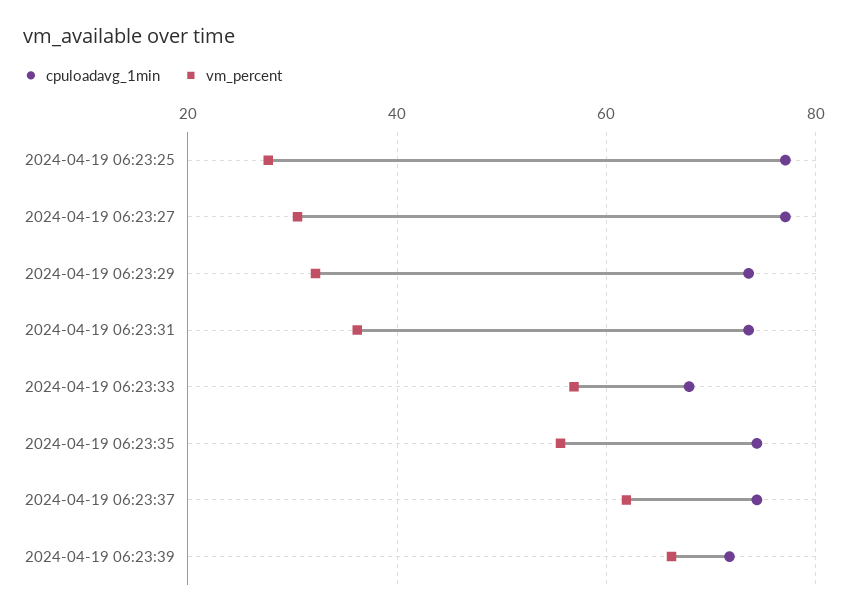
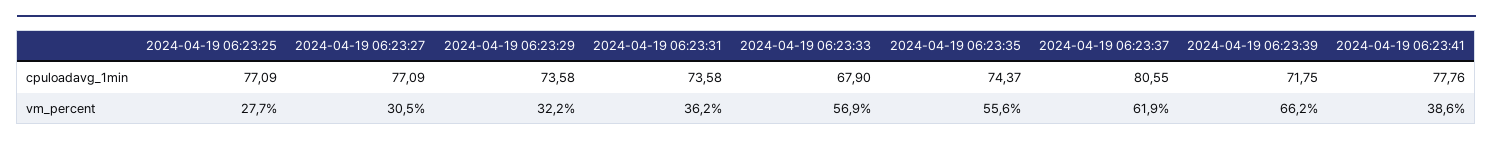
cpuloadavg_1min, 2024-04-19 06:23:37: 74 -> 80.55
cpuloadavg_1min, 2024-04-19 06:23:41: none -> 77.76
vm_percent, 2024-04-19 06:23:41: none -> 38.6

